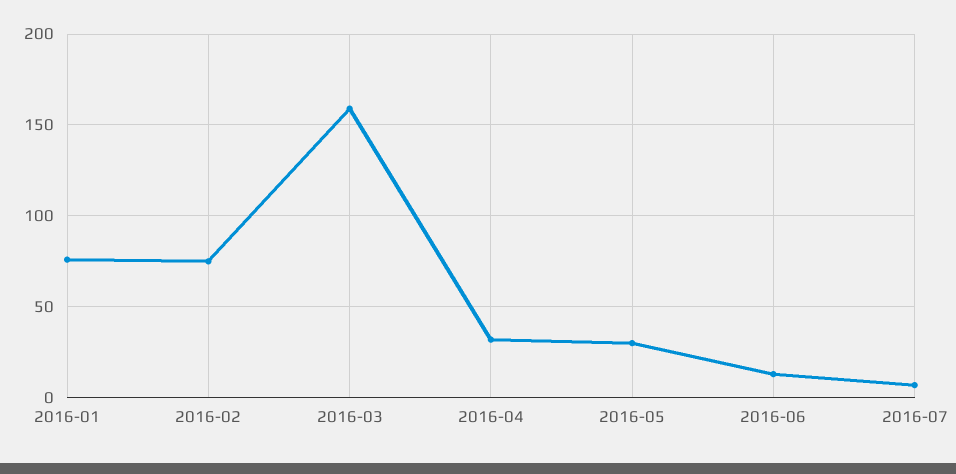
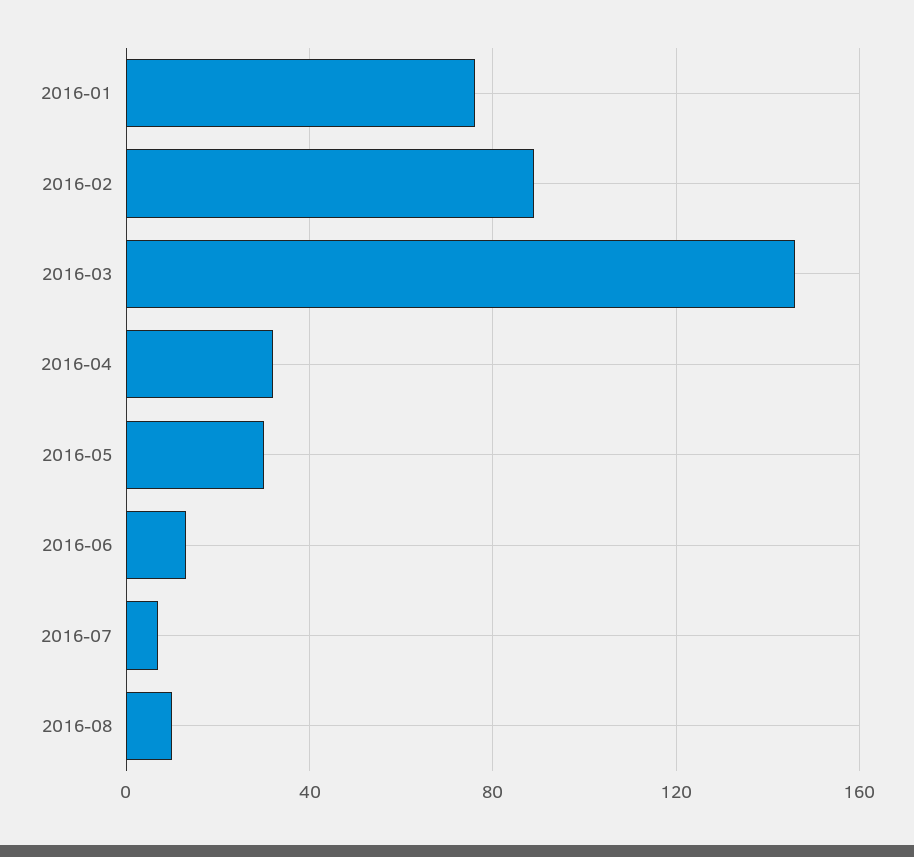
2016-02: 75 -> 90
2016-03: 160 -> 145
2016-08: none -> 10

